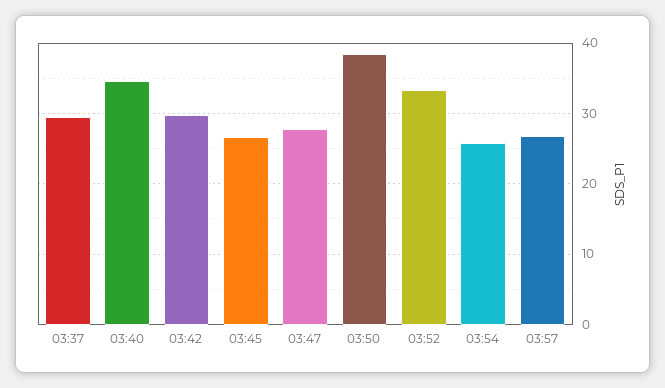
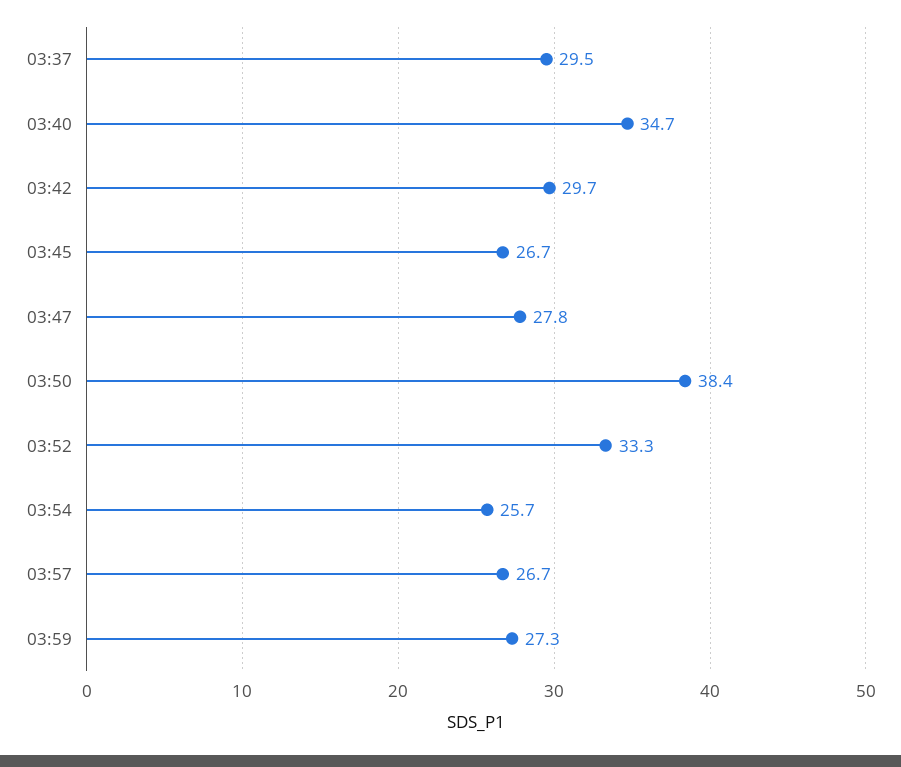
03:59: none -> 27.3

